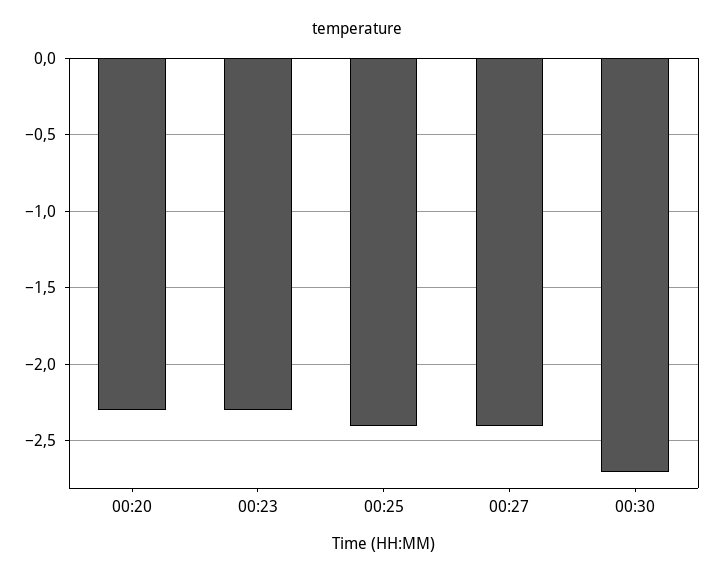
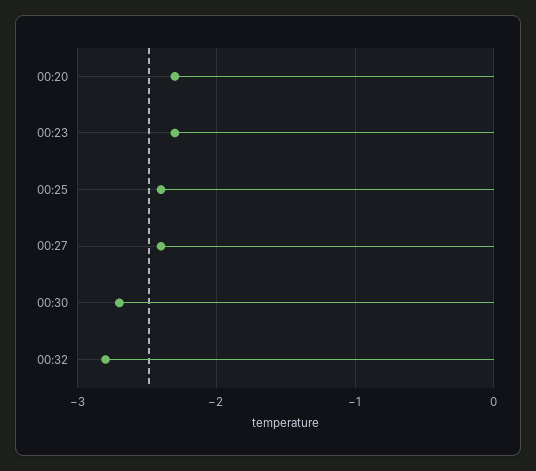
00:32: none -> -2.8

